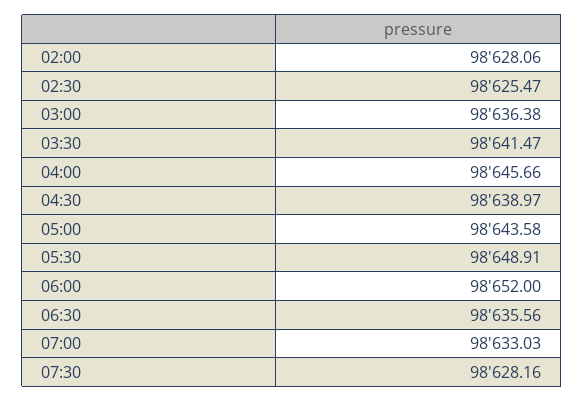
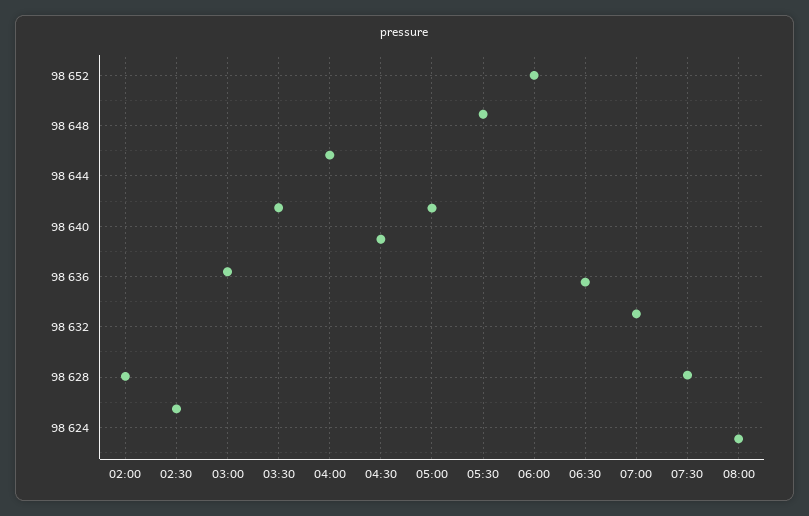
05:00: 98643.58 -> 98641.5
08:00: none -> 98623

